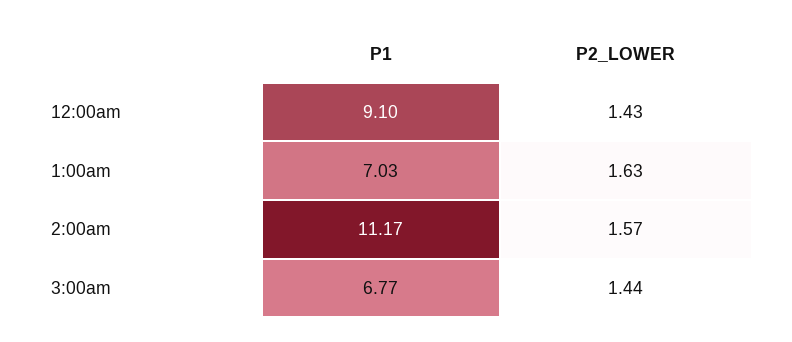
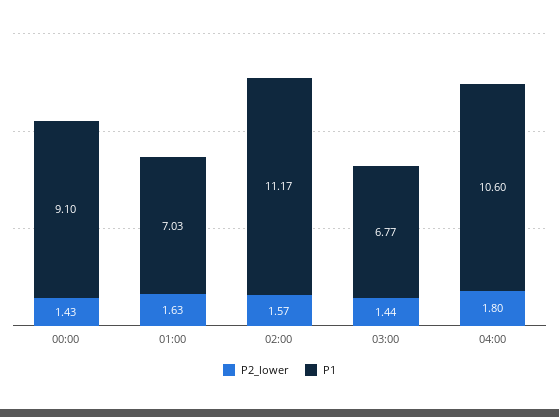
P2_LOWER, 04:00: none -> 1.8
P1, 04:00: none -> 10.6

